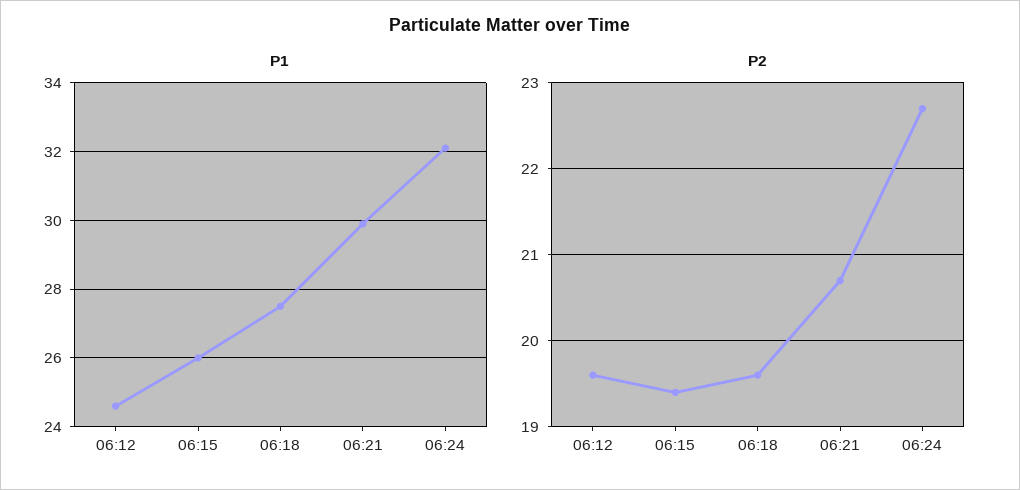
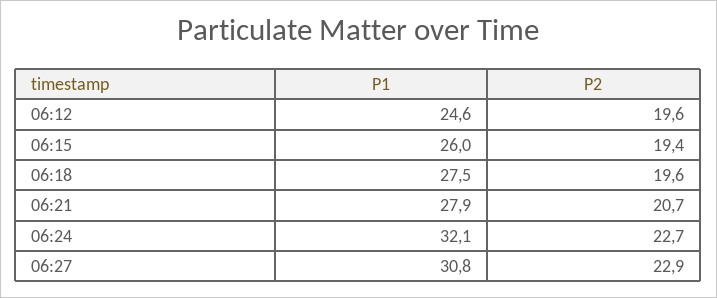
P1, 06:21: 30 -> 27.9
P1, 06:27: none -> 30.8
P2, 06:27: none -> 22.9

